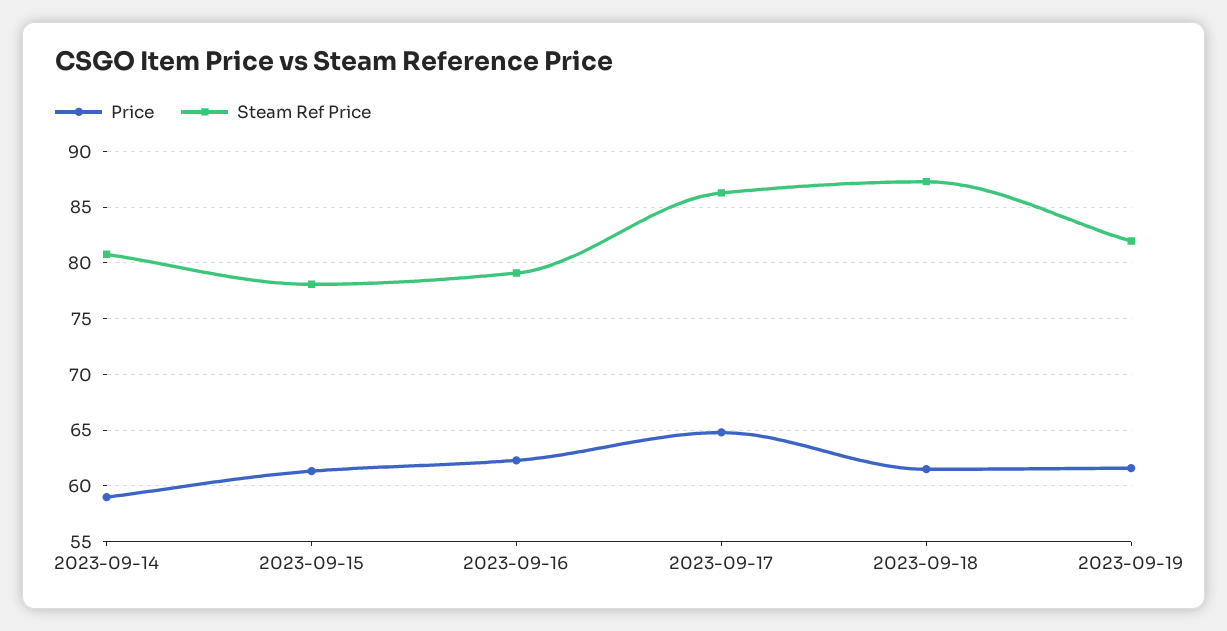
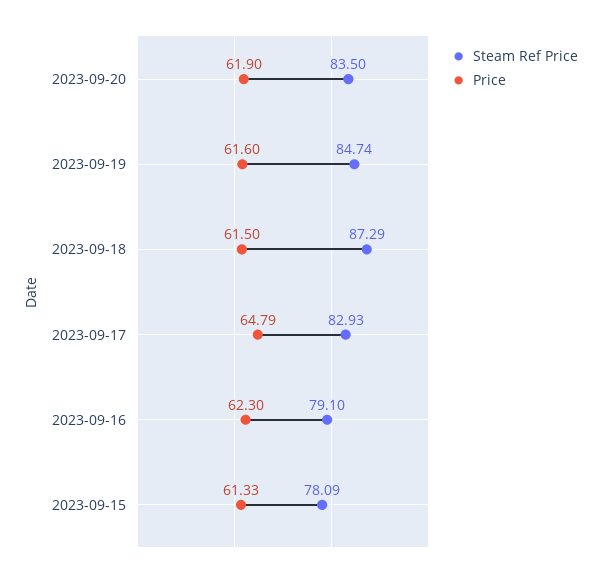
Price, 2023-09-14: 59 -> none
Steam Ref Price, 2023-09-14: 81 -> none
Steam Ref Price, 2023-09-17: 86 -> 82.93
Steam Ref Price, 2023-09-19: 82 -> 84.74
Steam Ref Price, 2023-09-20: none -> 83.5
Price, 2023-09-20: none -> 61.9

